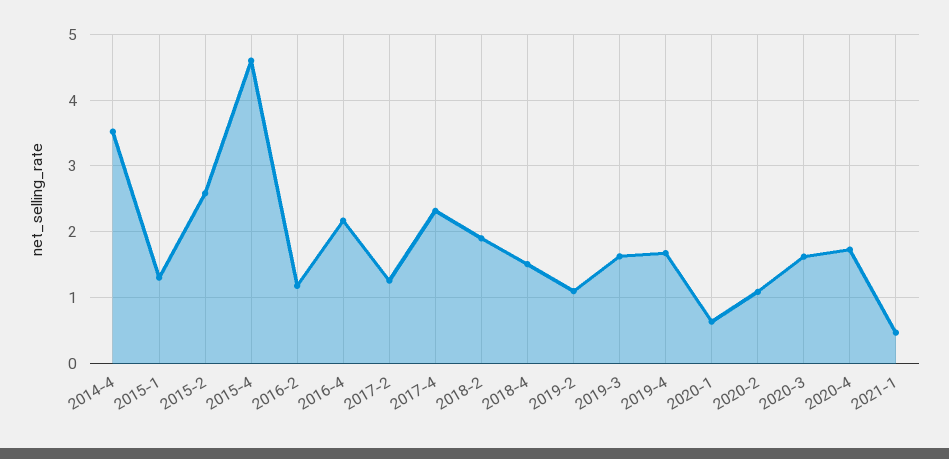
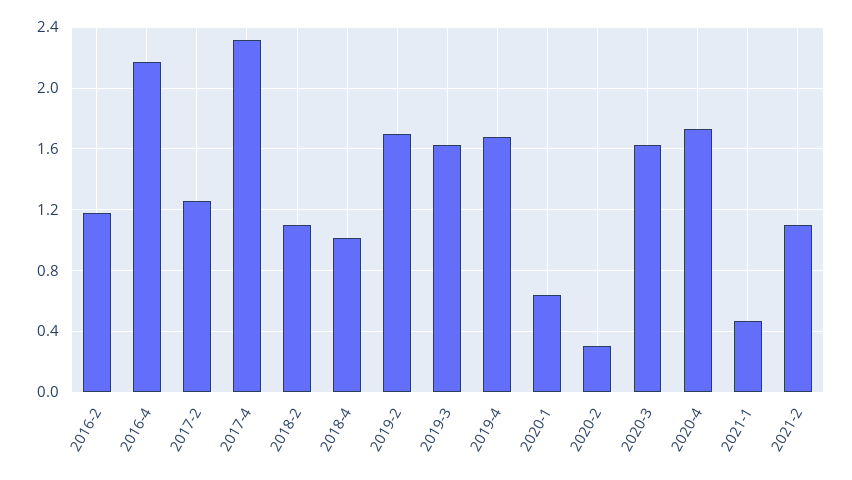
2014-4: 3.5 -> none
2015-1: 1.3 -> none
2015-2: 2.6 -> none
2015-4: 4.6 -> none
2018-2: 1.9 -> 1.1
2018-4: 1.5 -> 1
2019-2: 1.1 -> 1.7
2020-2: 1.1 -> 0.3
2021-2: none -> 1.1

